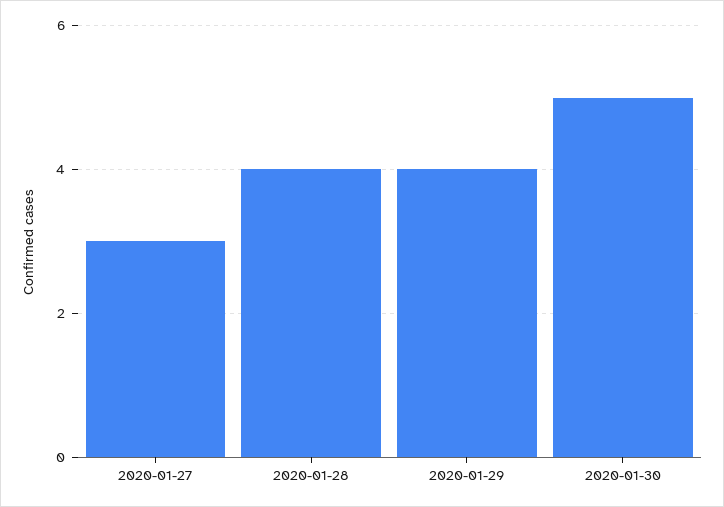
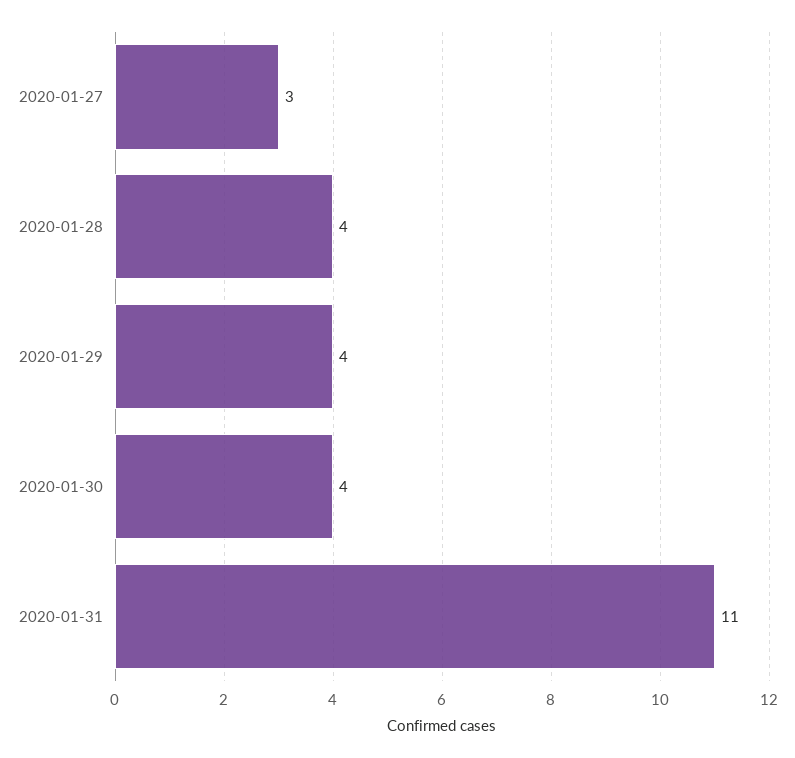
2020-01-30: 5 -> 4
2020-01-31: none -> 11

